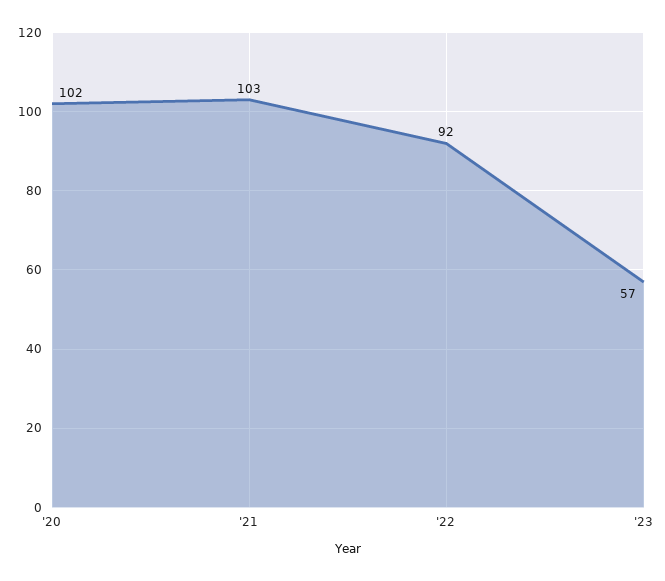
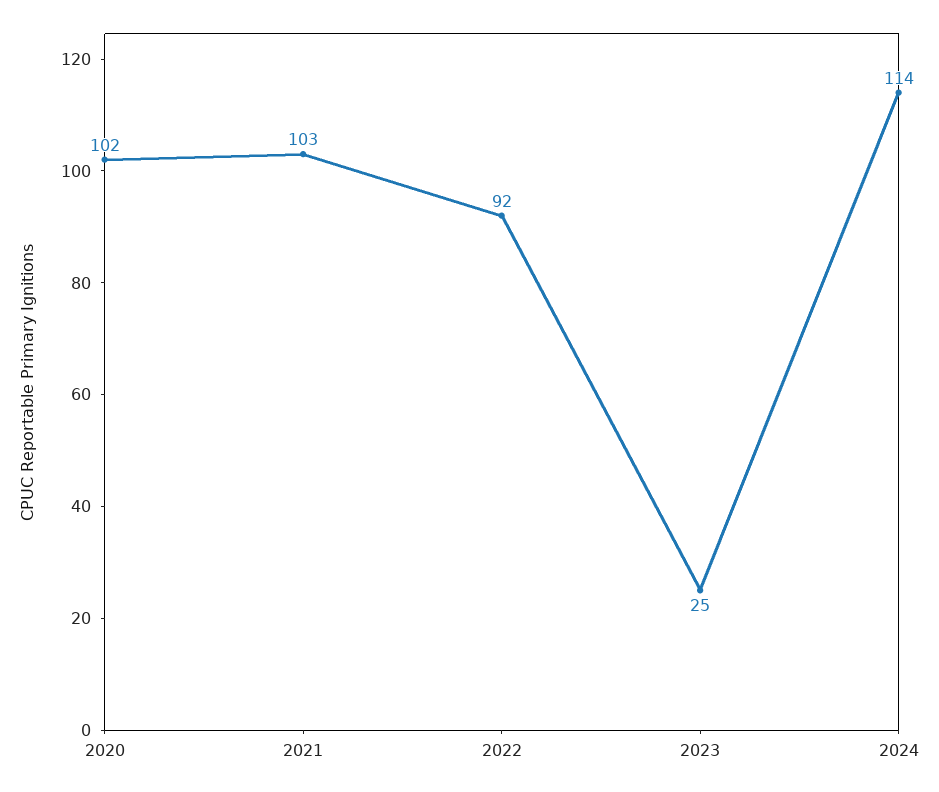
'23: 57 -> 25
2024: none -> 114

